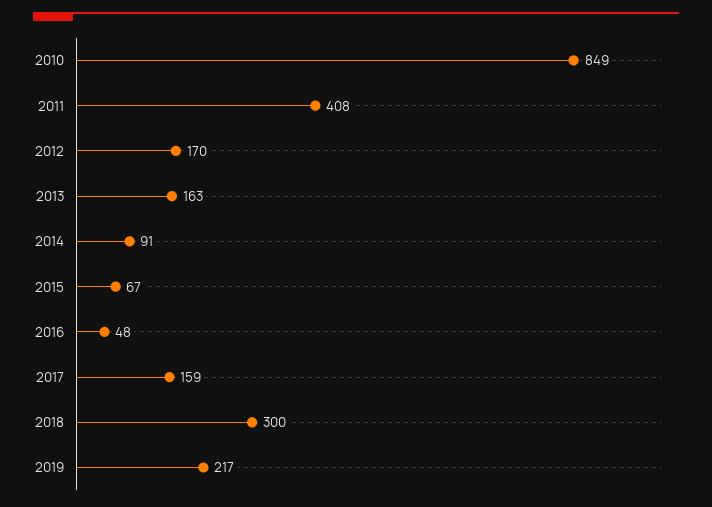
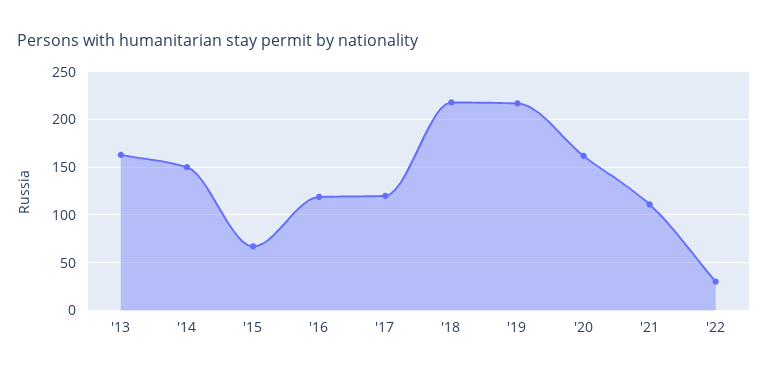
2010: 849 -> none
2011: 408 -> none
2012: 170 -> none
2014: 91 -> 150
2016: 48 -> 120
2017: 159 -> 120
2018: 300 -> 220
'20: none -> 160
'21: none -> 110
'22: none -> 30

